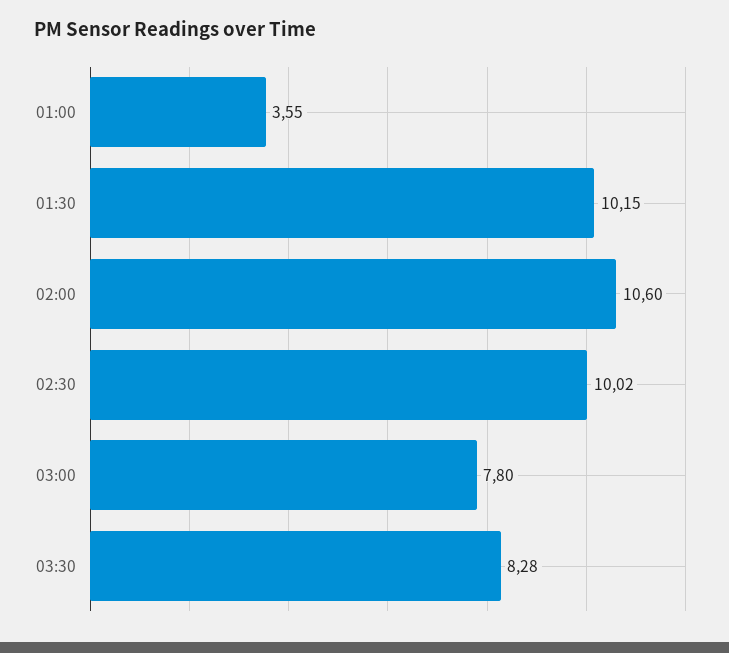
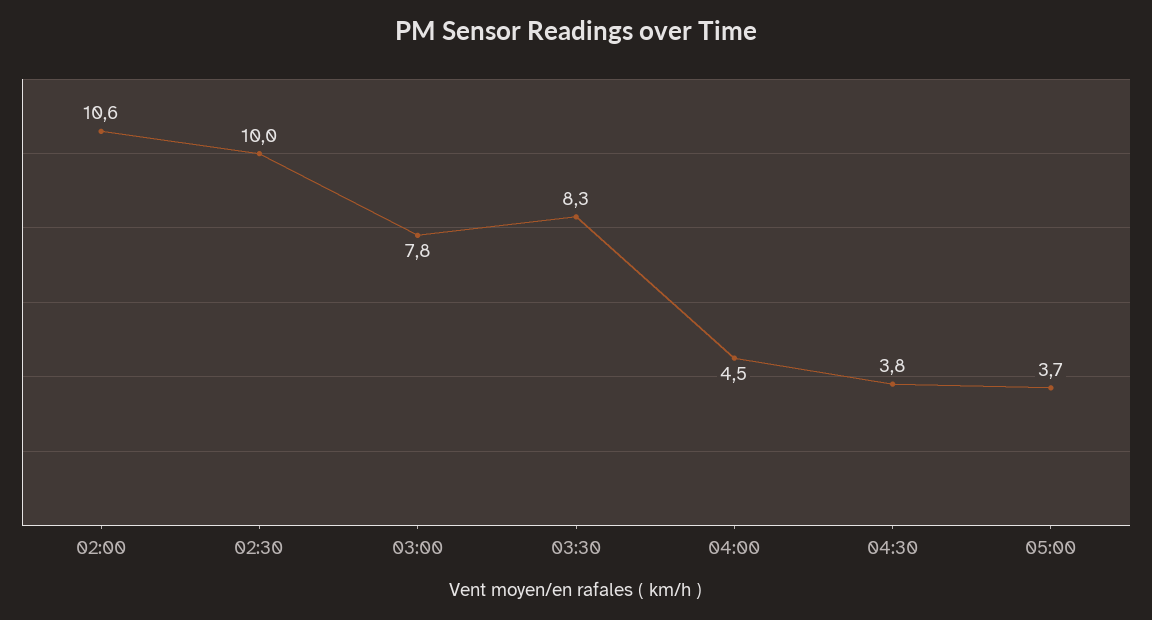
01:00: 3.55 -> none
01:30: 10.15 -> none
04:00: none -> 4.5
04:30: none -> 3.8
05:00: none -> 3.7

